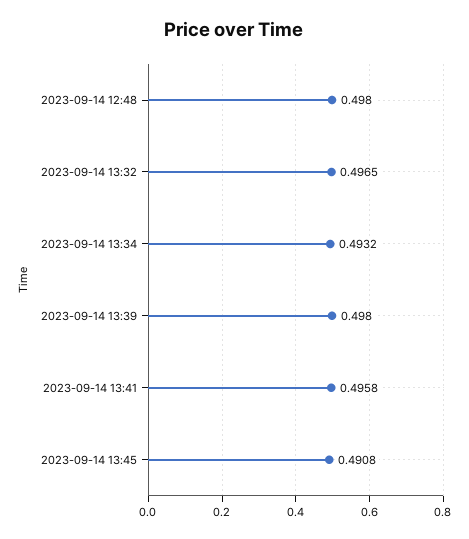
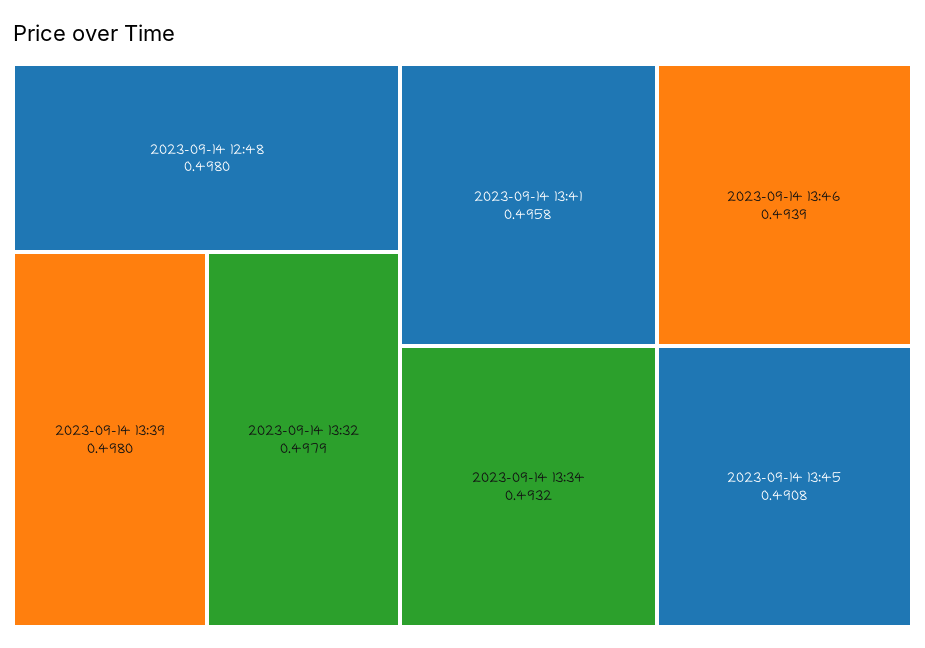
2023-09-14 13:32: 0.4965 -> 0.4979
2023-09-14 13:46: none -> 0.4939

